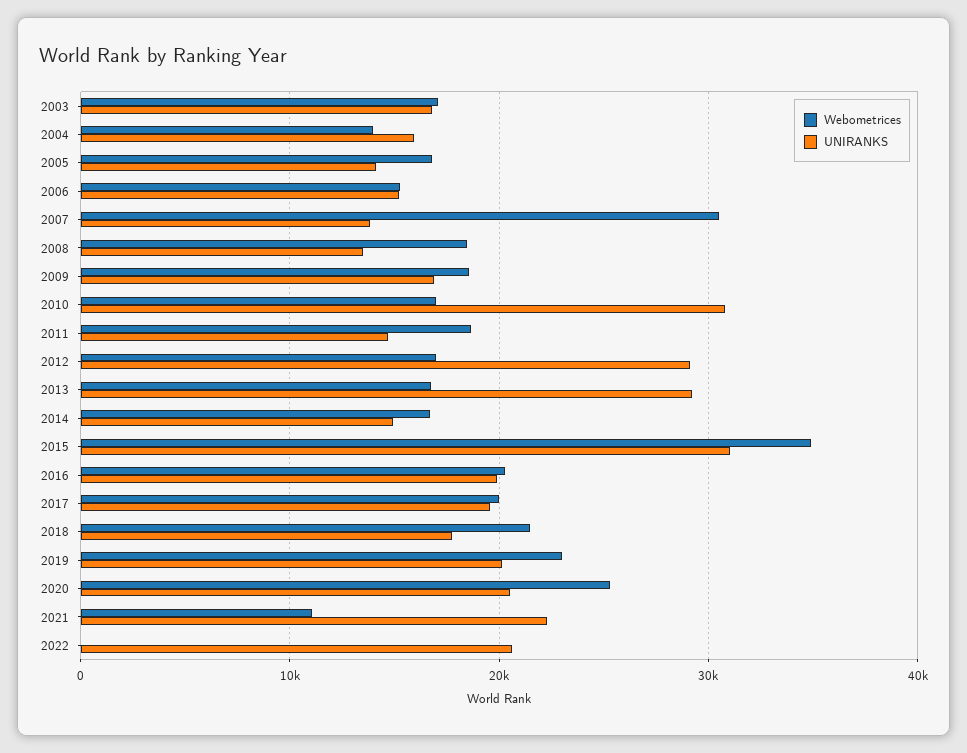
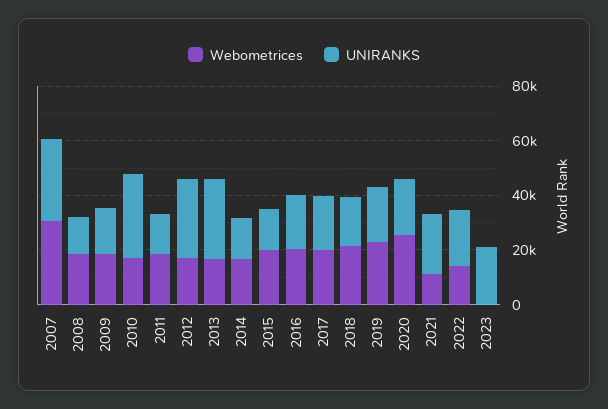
Webometrices, 2003: 17000 -> none
UNIRANKS, 2003: 17000 -> none
Webometrices, 2004: 14000 -> none
UNIRANKS, 2004: 16000 -> none
Webometrices, 2005: 17000 -> none
UNIRANKS, 2005: 14000 -> none
Webometrices, 2006: 15000 -> none
UNIRANKS, 2006: 15000 -> none
UNIRANKS, 2007: 14000 -> 30000
Webometrices, 2015: 35000 -> 20000
UNIRANKS, 2015: 31000 -> 15000
Webometrices, 2022: 0 -> 15000
Webometrices, 2023: none -> 0
UNIRANKS, 2023: none -> 20000

